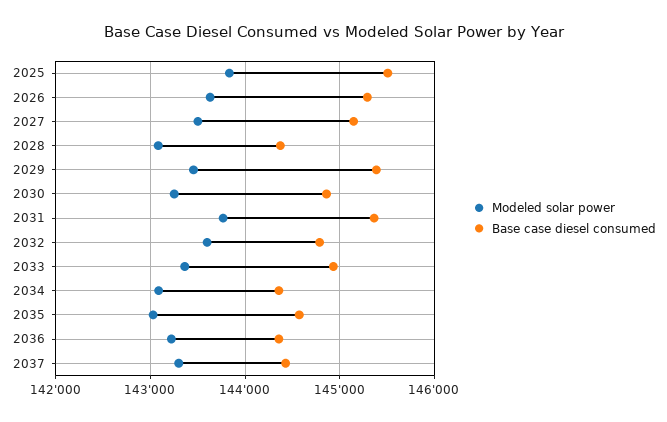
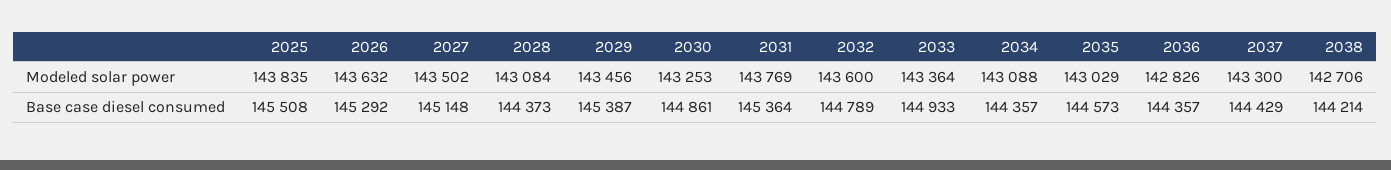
Modeled solar power, 2036: 143200 -> 142826
Modeled solar power, 2038: none -> 142706
Base case diesel consumed, 2038: none -> 144214

